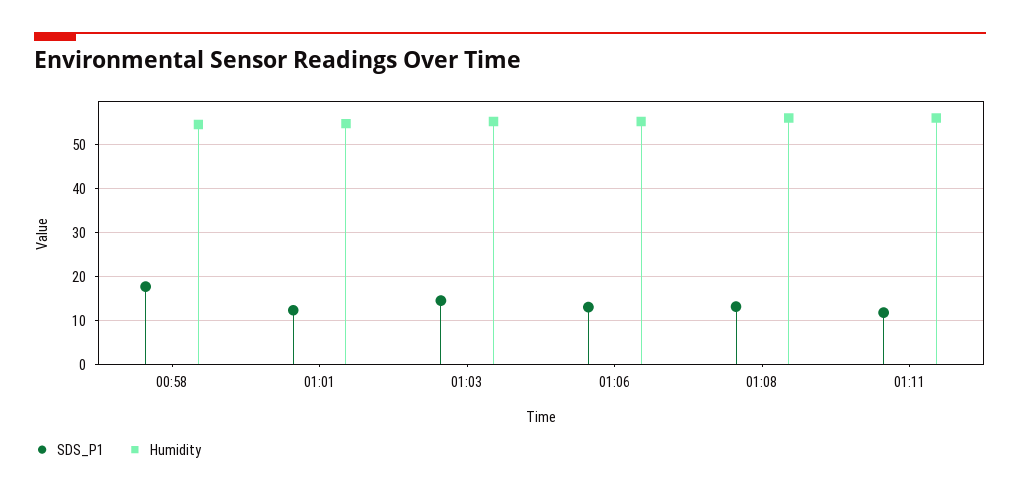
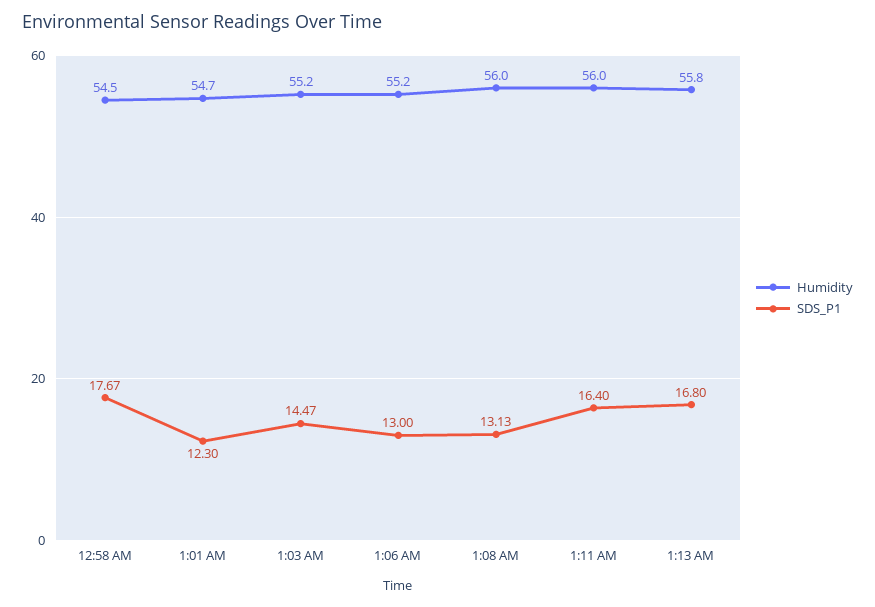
SDS_P1, 01:11: 12 -> 16.4
Humidity, 1:13 AM: none -> 55.8
SDS_P1, 1:13 AM: none -> 16.8

